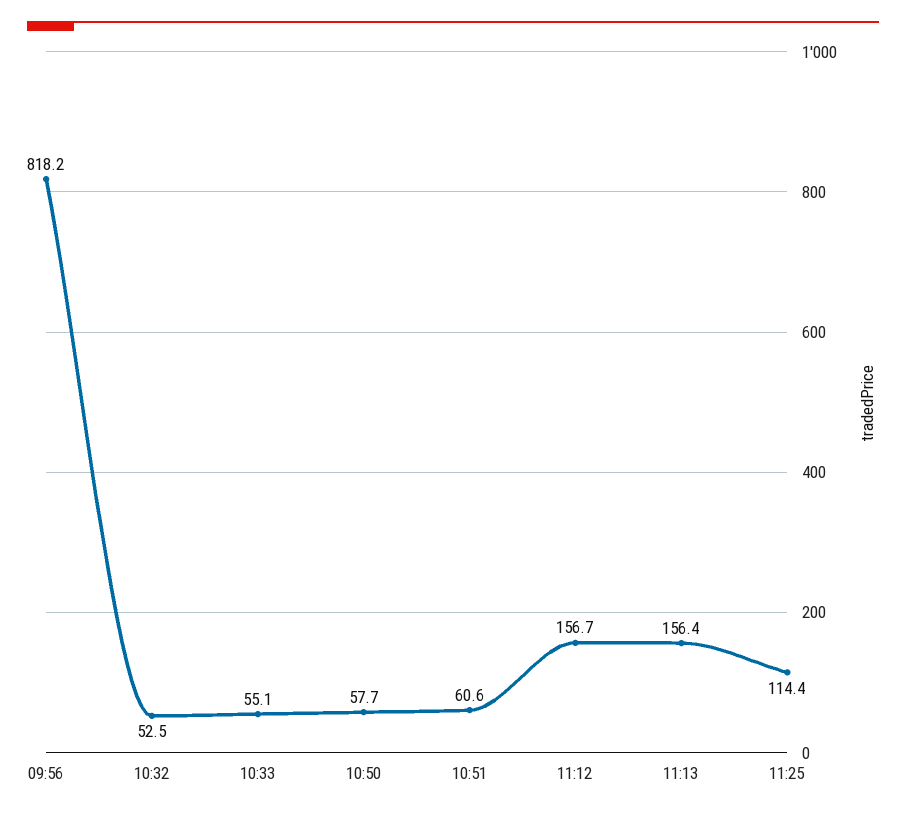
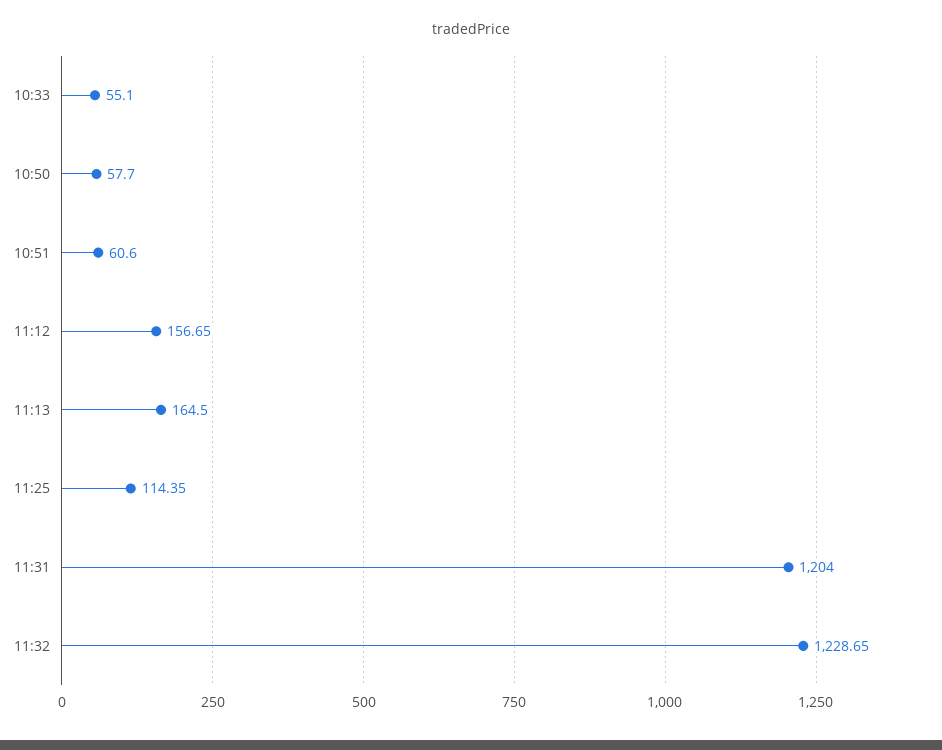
09:56: 818.2 -> none
10:32: 52.5 -> none
11:13: 156.4 -> 164.5
11:31: none -> 1204
11:32: none -> 1228.65

